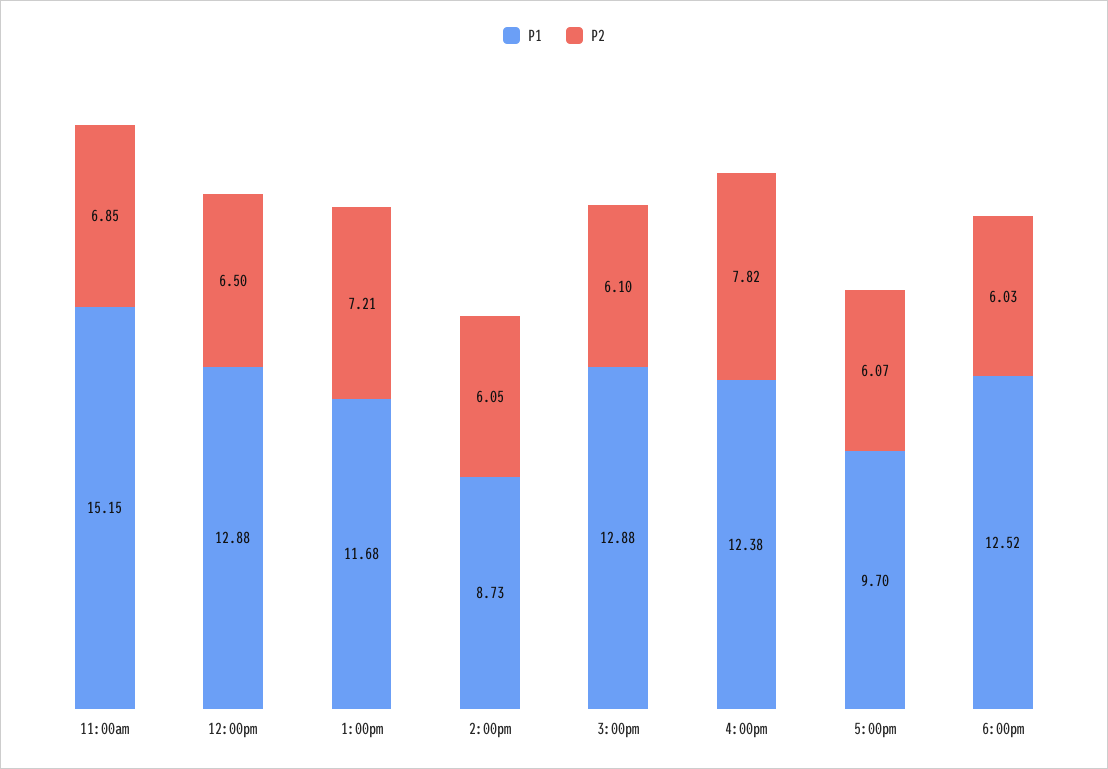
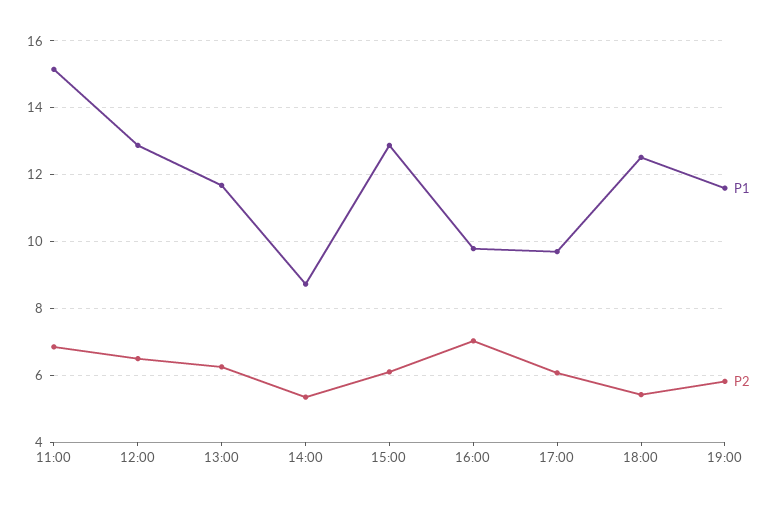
P2, 1:00pm: 7.21 -> 6.2
P2, 2:00pm: 6.05 -> 5.4
P1, 4:00pm: 12.38 -> 9.8
P2, 4:00pm: 7.82 -> 7
P2, 6:00pm: 6.03 -> 5.4
P1, 19:00: none -> 11.6
P2, 19:00: none -> 5.8

